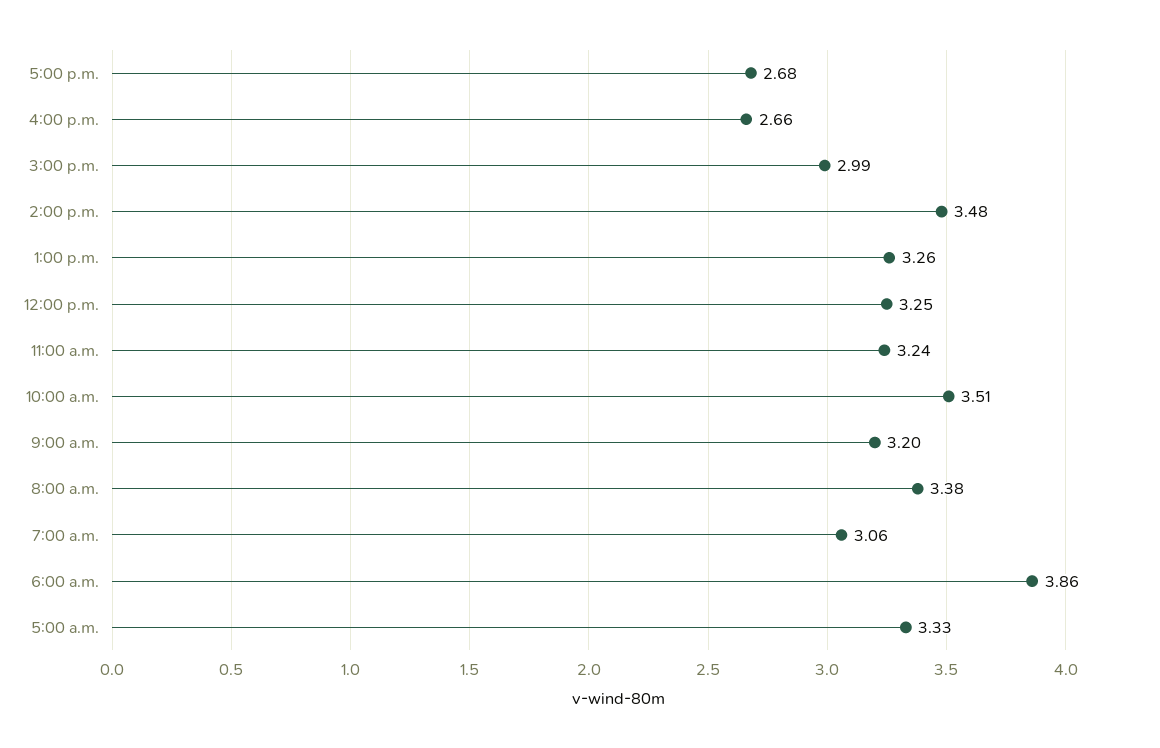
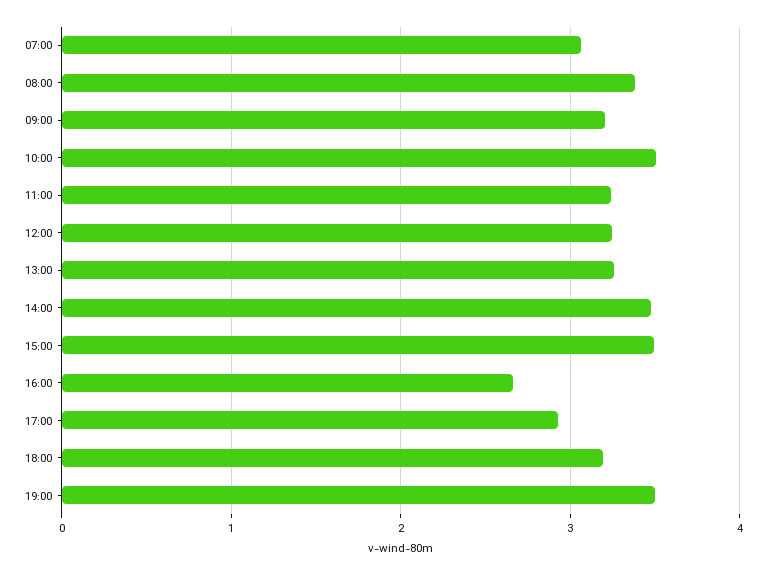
5:00 p.m.: 2.68 -> 2.9
3:00 p.m.: 2.99 -> 3.5
6:00 a.m.: 3.86 -> none
5:00 a.m.: 3.33 -> none
18:00: none -> 3.2
19:00: none -> 3.5

